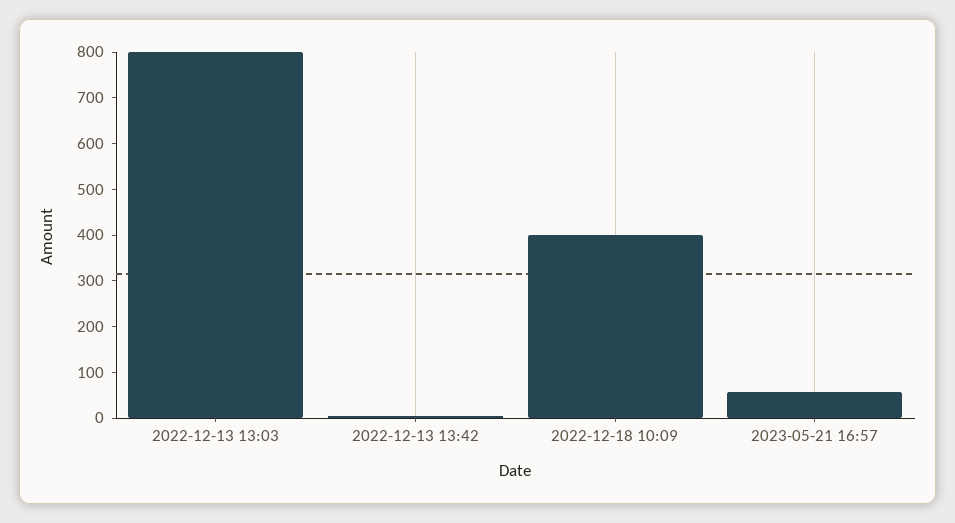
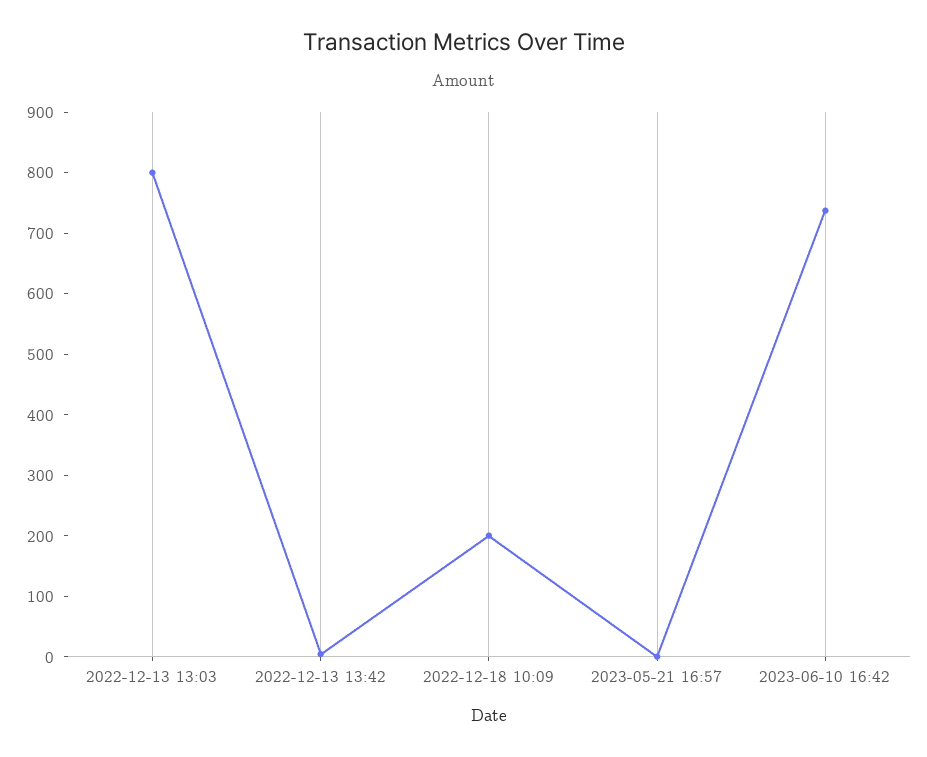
2022-12-18 10:09: 400 -> 200
2023-05-21 16:57: 60 -> 0
2023-06-10 16:42: none -> 740

